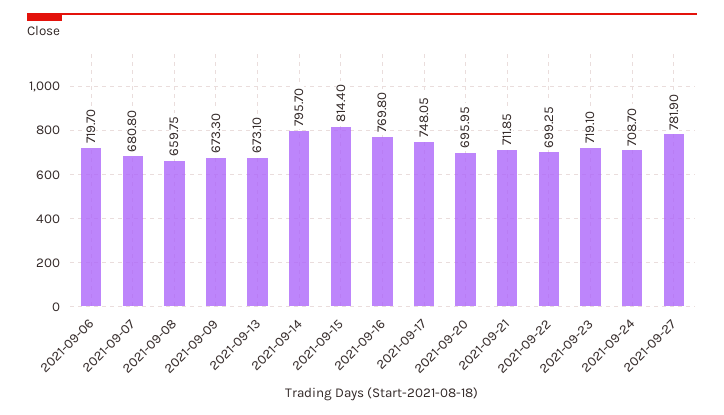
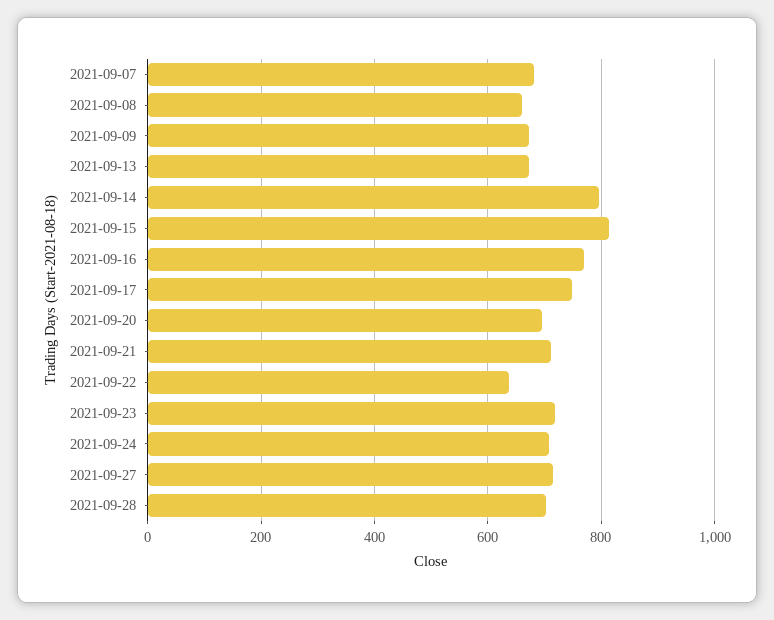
2021-09-06: 719.7 -> none
2021-09-22: 699.25 -> 640
2021-09-27: 781.9 -> 720
2021-09-28: none -> 700

